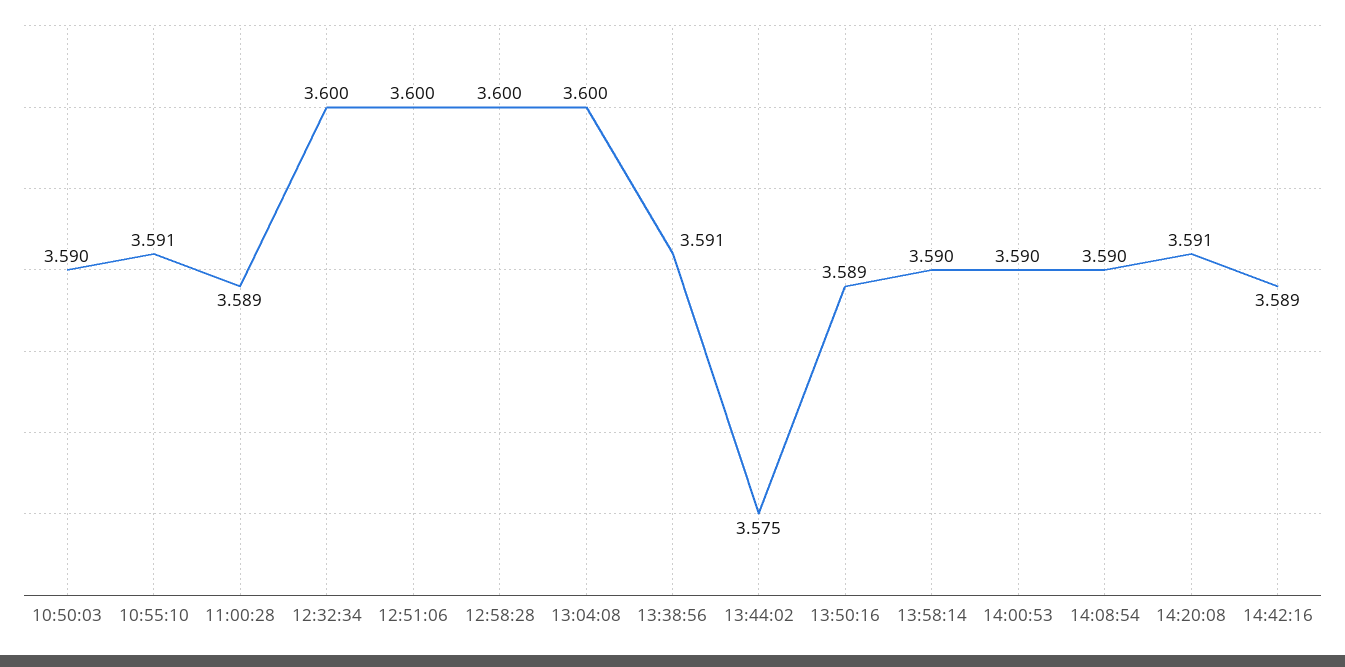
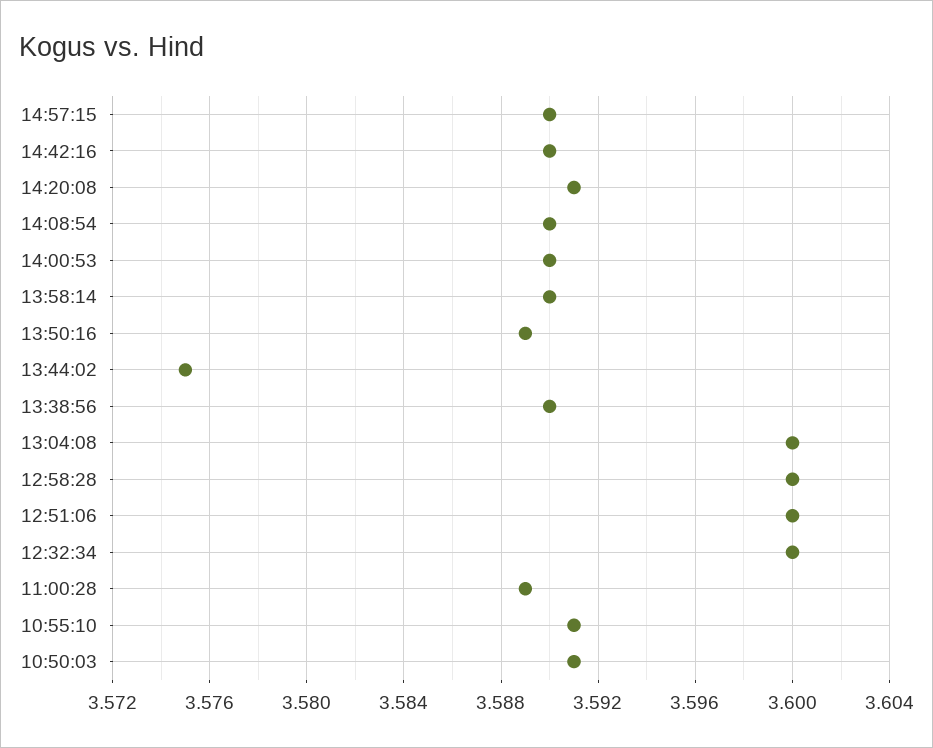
10:50:03: 3.59 -> 3.591
13:38:56: 3.591 -> 3.59
14:42:16: 3.589 -> 3.59
14:57:15: none -> 3.59

